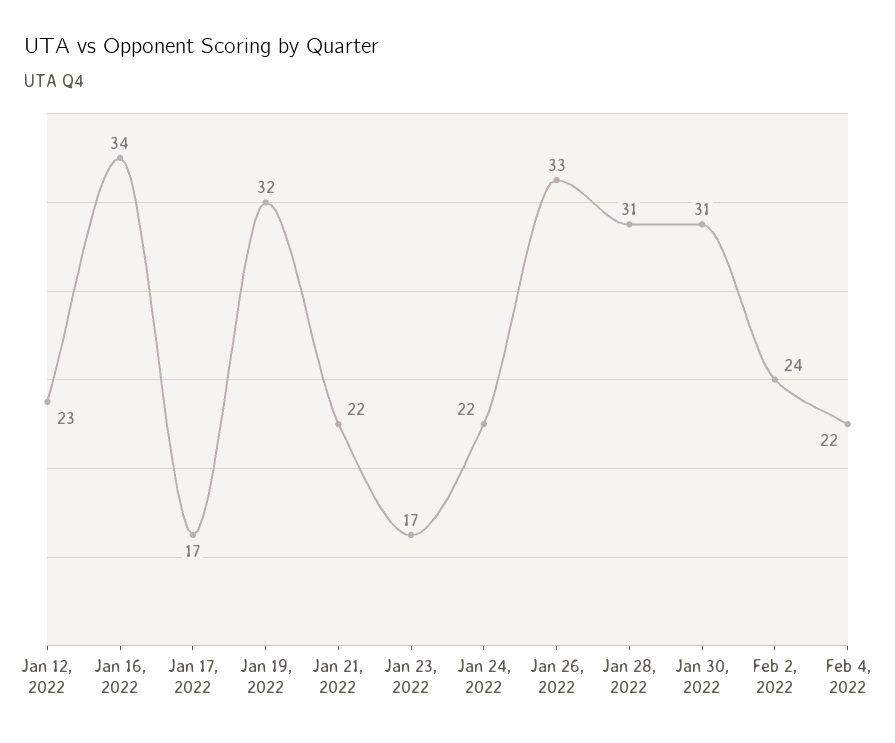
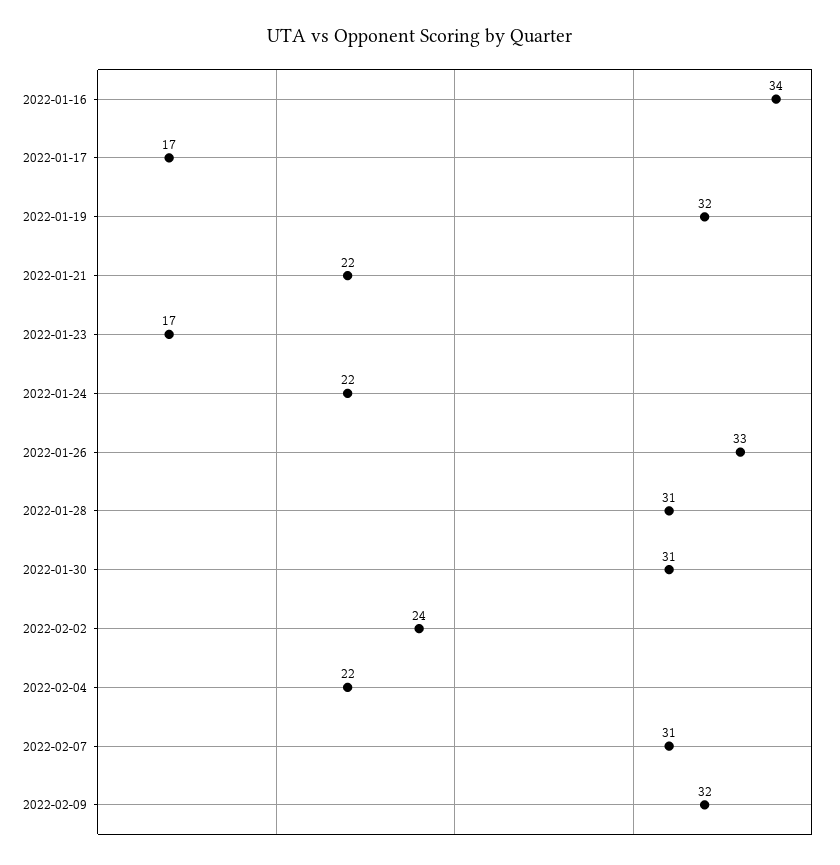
Jan 12, 2022: 23 -> none
2022-02-07: none -> 31
2022-02-09: none -> 32

